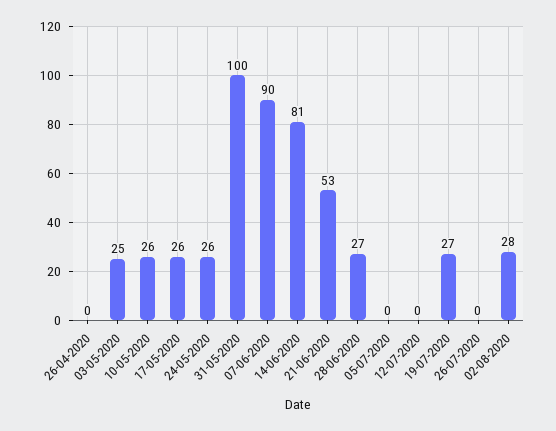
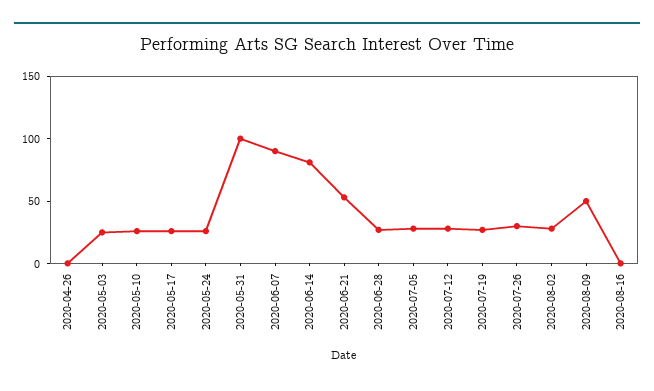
05-07-2020: 0 -> 30
12-07-2020: 0 -> 30
26-07-2020: 0 -> 30
2020-08-09: none -> 50
2020-08-16: none -> 0

